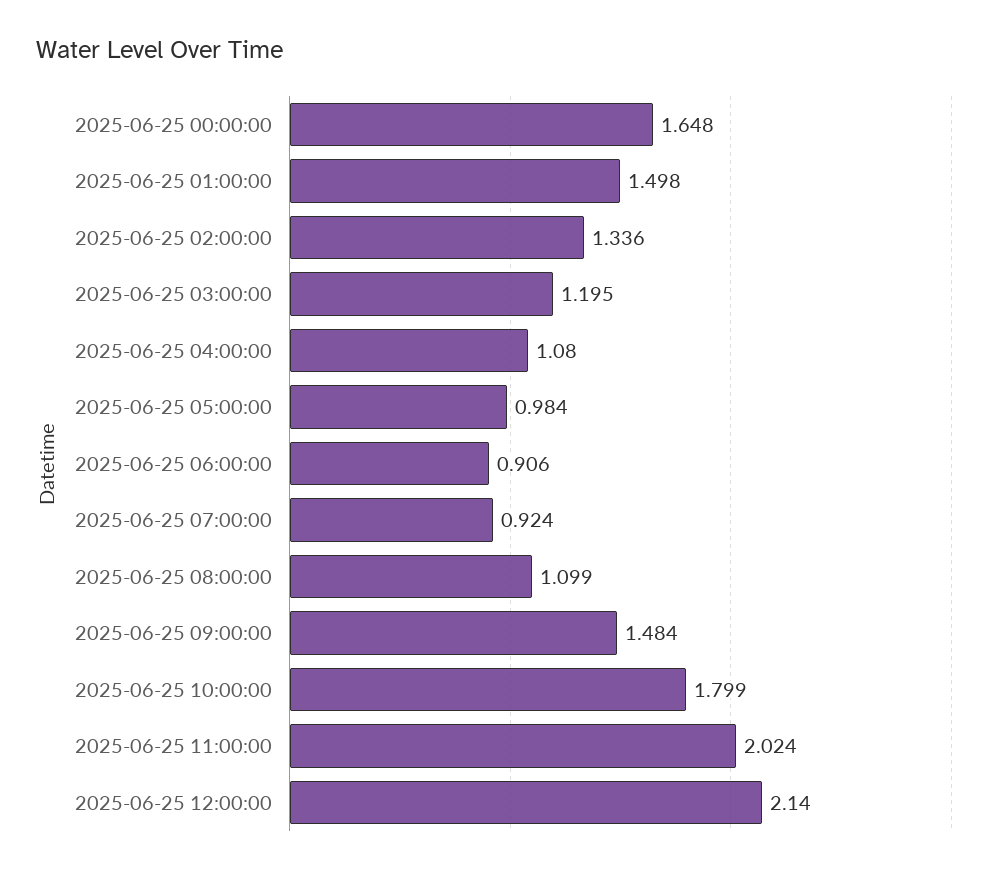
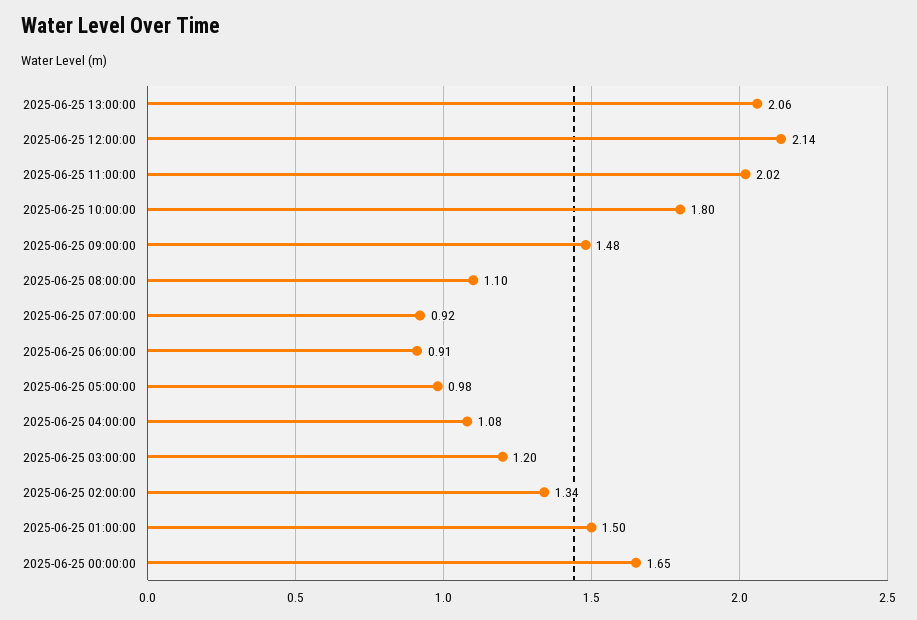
2025-06-25 13:00:00: none -> 2.06

